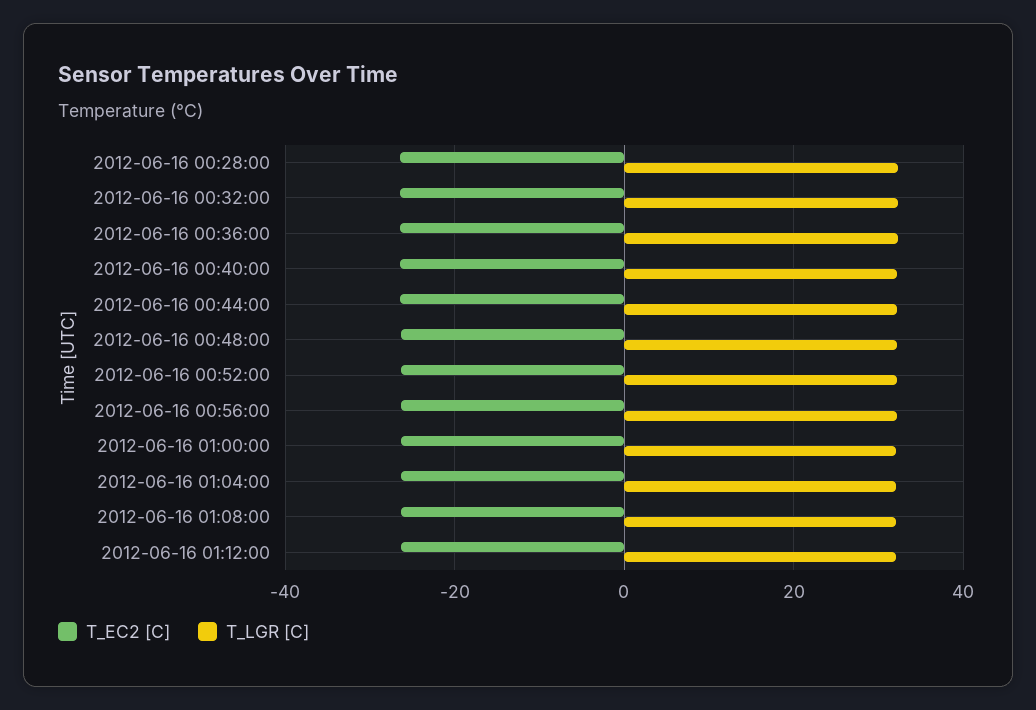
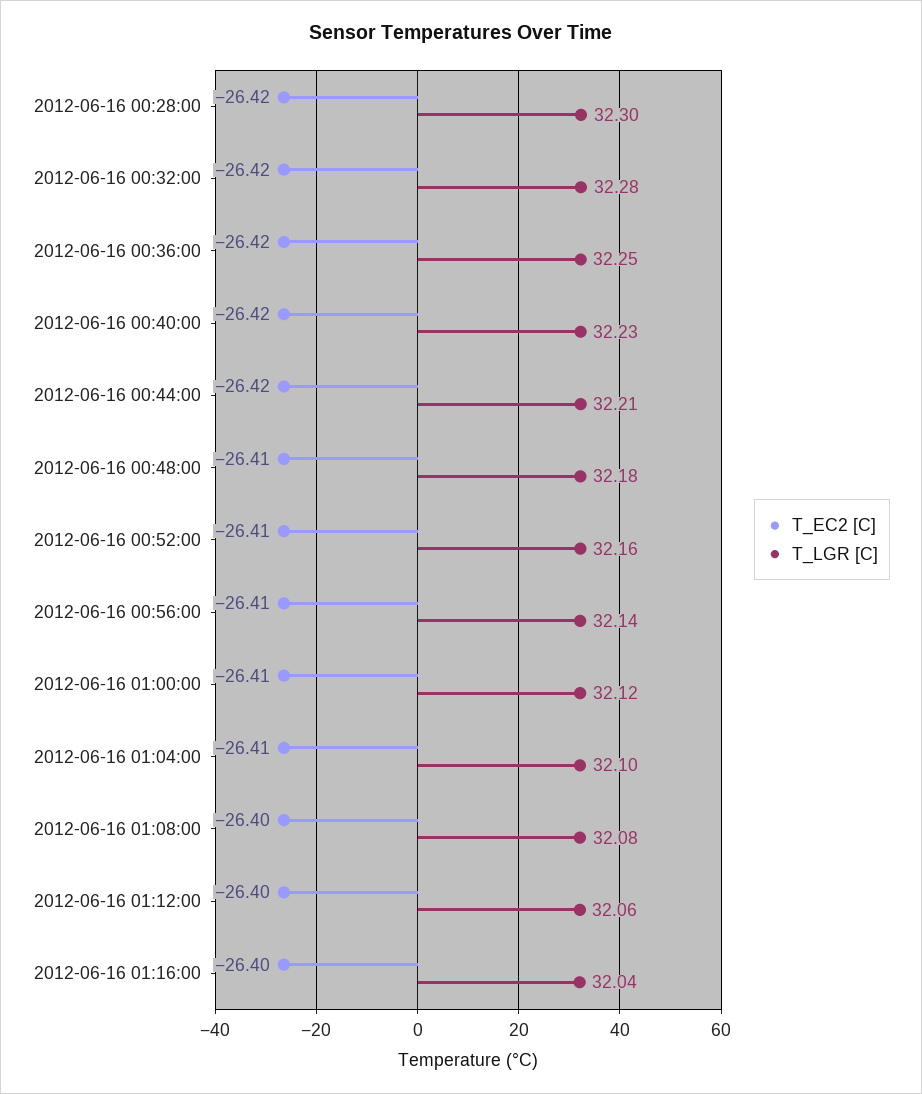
T_EC2 [C], 2012-06-16 01:16:00: none -> -26.4
T_LGR [C], 2012-06-16 01:16:00: none -> 32.04

